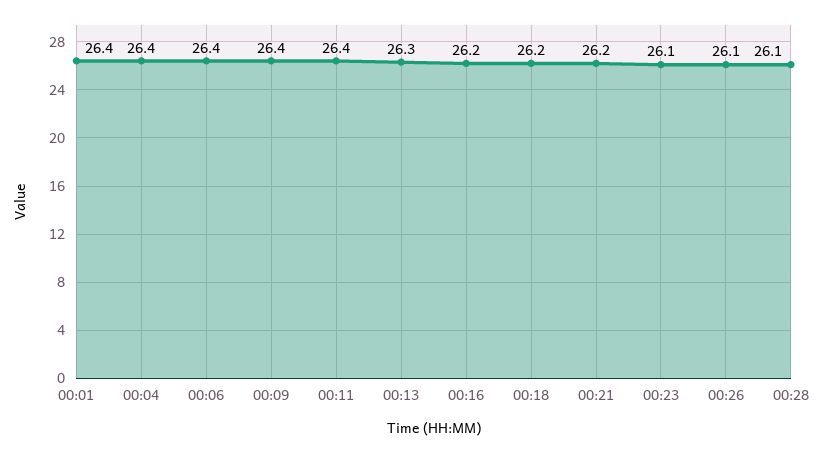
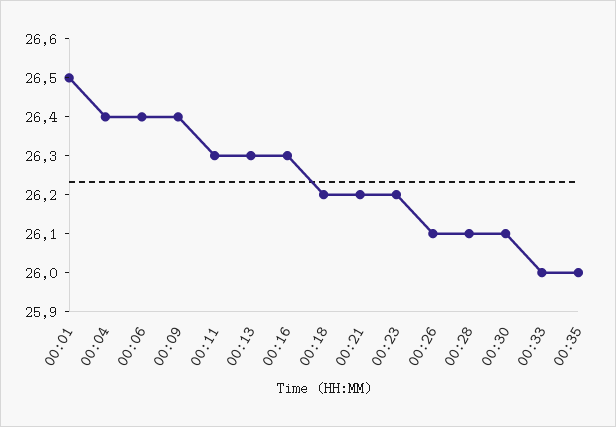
00:01: 26.4 -> 26.5
00:11: 26.4 -> 26.3
00:16: 26.2 -> 26.3
00:23: 26.1 -> 26.2
00:30: none -> 26.1
00:33: none -> 26
00:35: none -> 26

